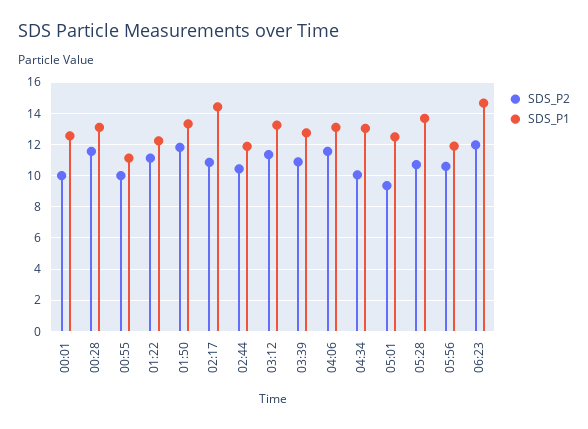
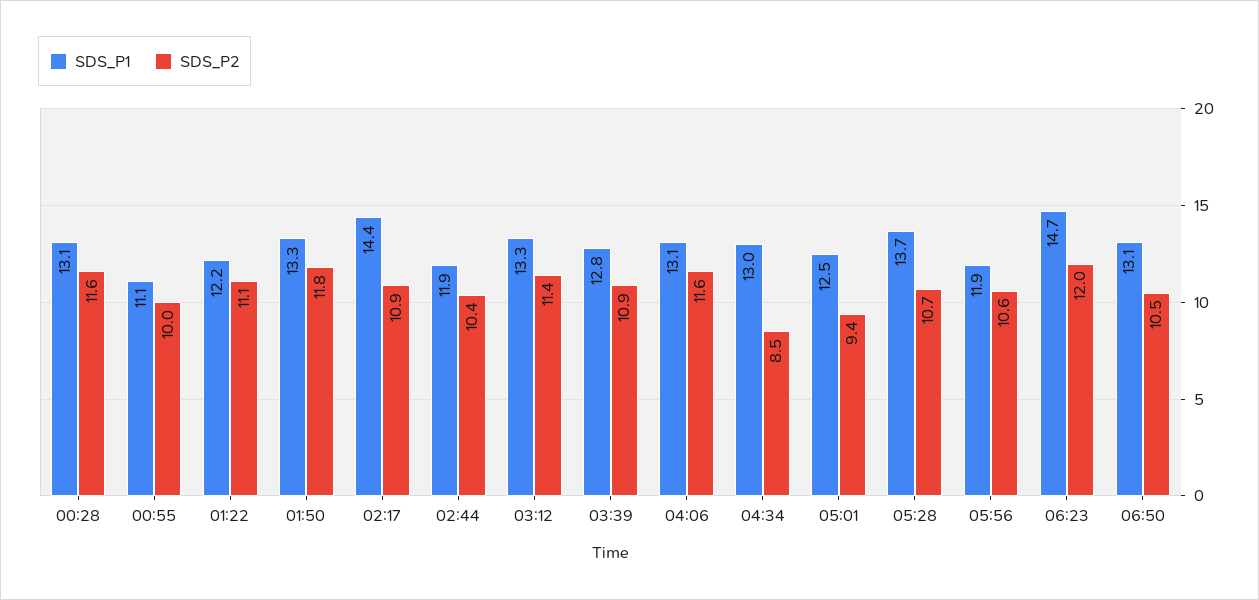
SDS_P2, 00:01: 10 -> none
SDS_P1, 00:01: 12.5 -> none
SDS_P2, 04:34: 10 -> 8.5
SDS_P1, 06:50: none -> 13.1
SDS_P2, 06:50: none -> 10.5

